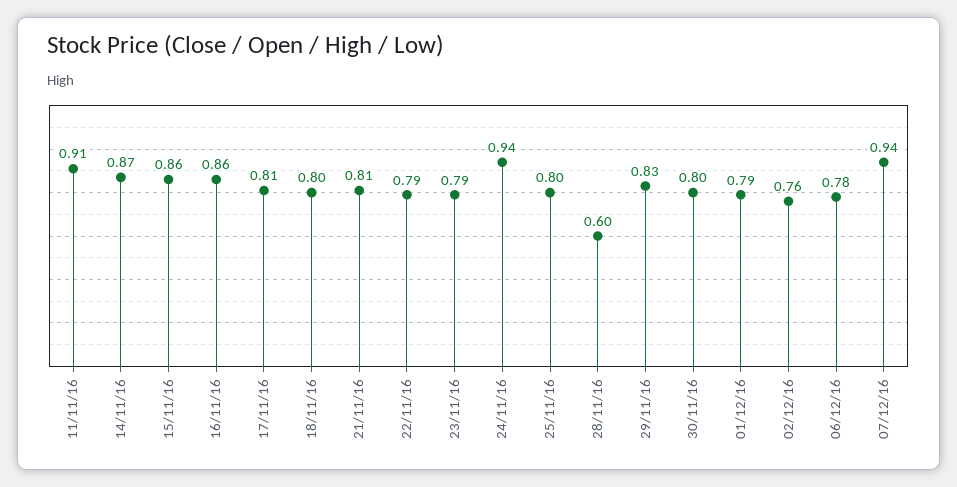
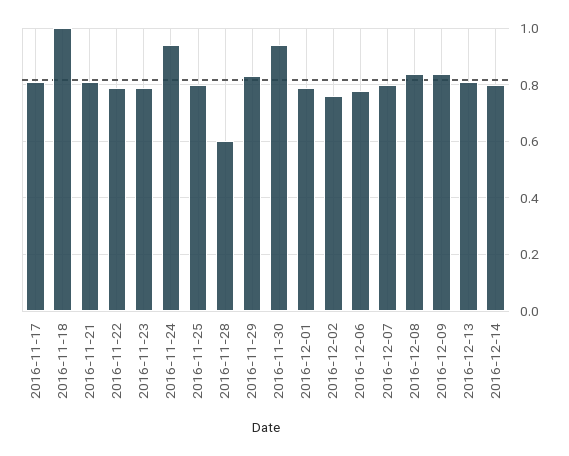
11/11/16: 0.91 -> none
14/11/16: 0.87 -> none
15/11/16: 0.86 -> none
16/11/16: 0.86 -> none
18/11/16: 0.8 -> 1
30/11/16: 0.8 -> 0.95
07/12/16: 0.94 -> 0.8
2016-12-08: none -> 0.85
2016-12-09: none -> 0.85
2016-12-13: none -> 0.8
2016-12-14: none -> 0.8

